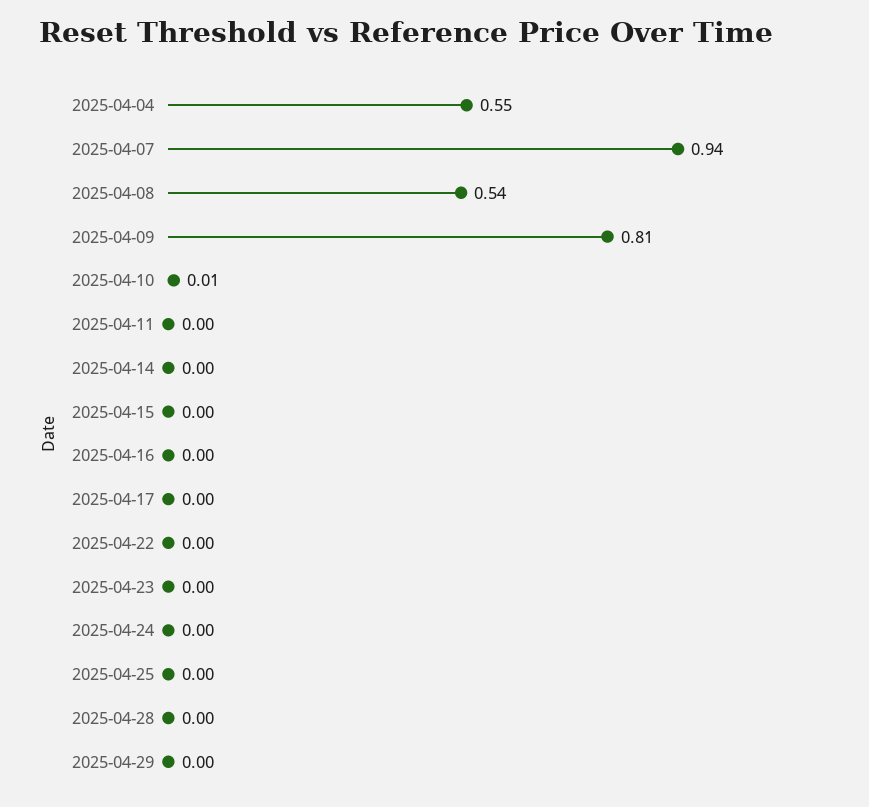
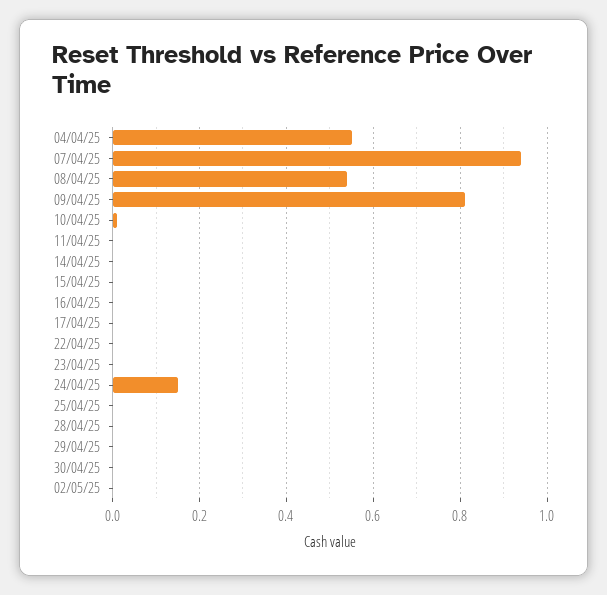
2025-04-24: 0 -> 0.15
30/04/25: none -> 0
02/05/25: none -> 0

